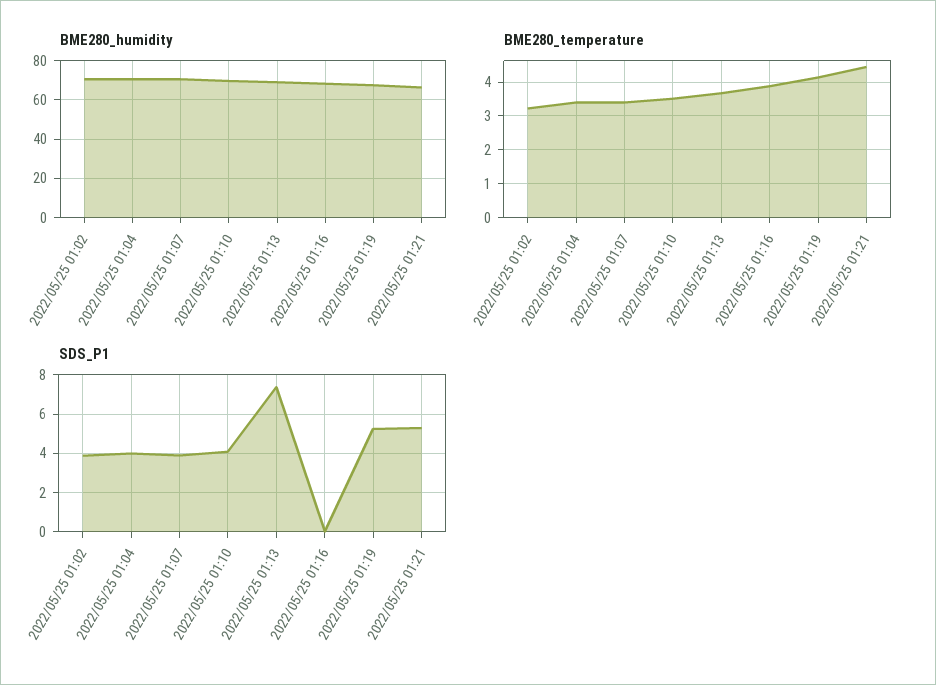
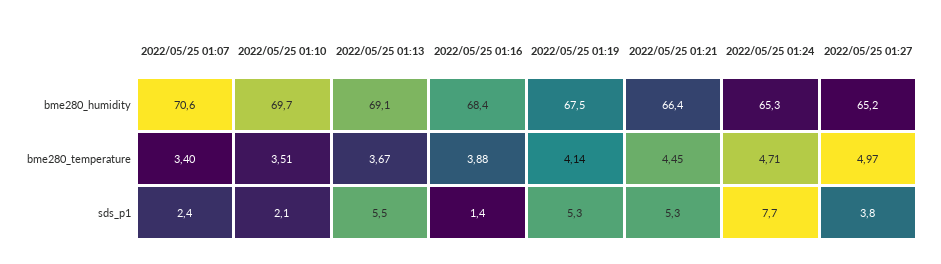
BME280_humidity, 2022/05/25 01:02: 70 -> none
BME280_humidity, 2022/05/25 01:04: 70 -> none
BME280_temperature, 2022/05/25 01:02: 3.2 -> none
BME280_temperature, 2022/05/25 01:04: 3.4 -> none
SDS_P1, 2022/05/25 01:02: 4 -> none
SDS_P1, 2022/05/25 01:04: 4 -> none
SDS_P1, 2022/05/25 01:07: 4 -> 2.4
SDS_P1, 2022/05/25 01:10: 4 -> 2.1
SDS_P1, 2022/05/25 01:13: 7.5 -> 5.5
SDS_P1, 2022/05/25 01:16: 0 -> 1.4
BME280_humidity, 2022/05/25 01:24: none -> 65.3
BME280_humidity, 2022/05/25 01:27: none -> 65.2
BME280_temperature, 2022/05/25 01:24: none -> 4.71
BME280_temperature, 2022/05/25 01:27: none -> 4.97
SDS_P1, 2022/05/25 01:24: none -> 7.7
SDS_P1, 2022/05/25 01:27: none -> 3.8

